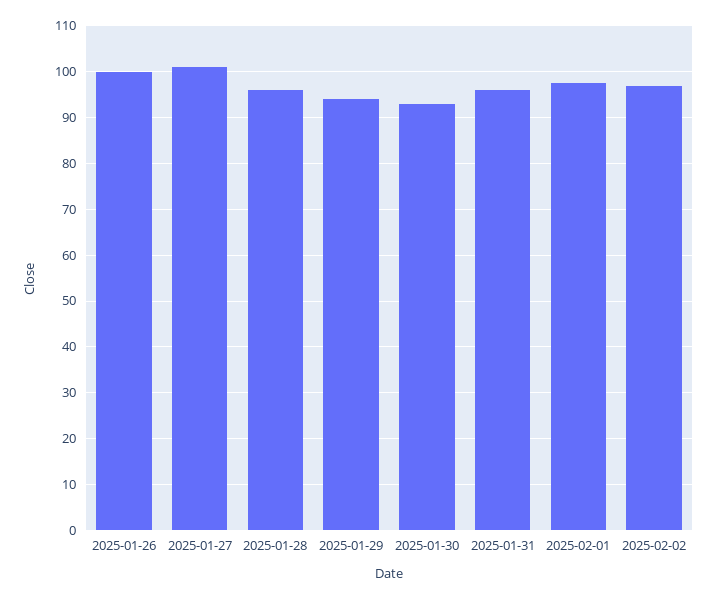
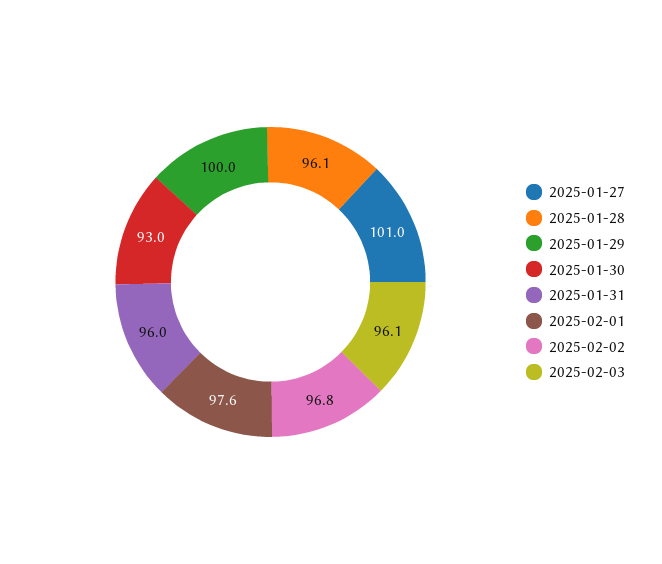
2025-01-26: 100 -> none
2025-01-29: 94 -> 100
2025-02-03: none -> 96.1

